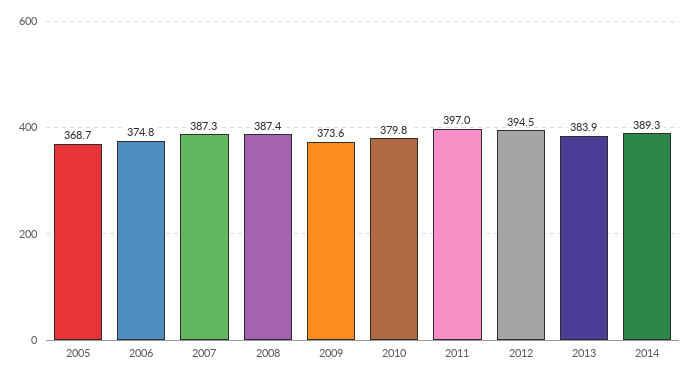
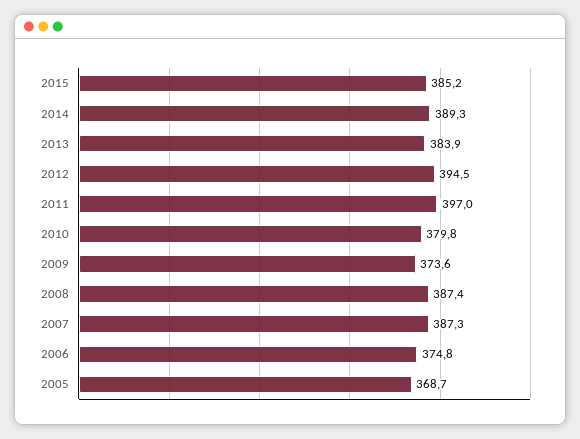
2015: none -> 385.2

